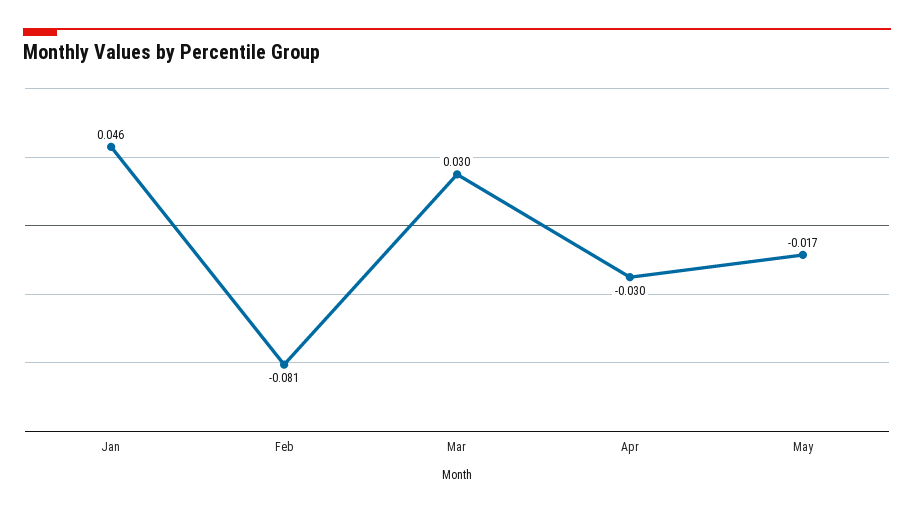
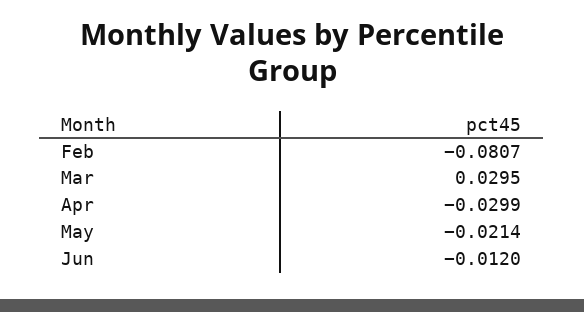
Jan: 0.046 -> none
May: -0.017 -> -0.0214
Jun: none -> -0.012

